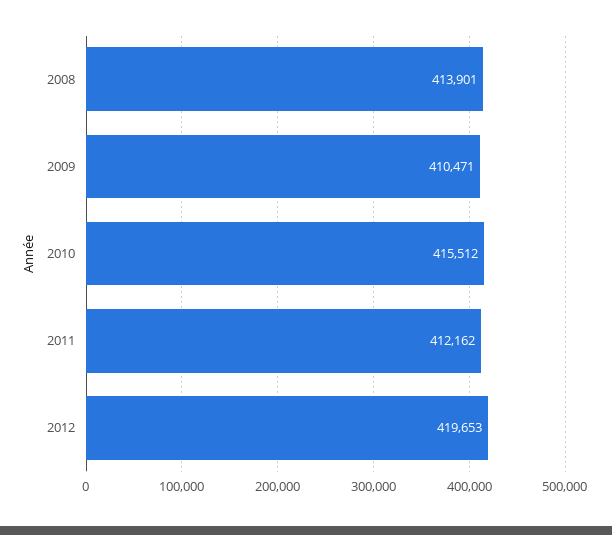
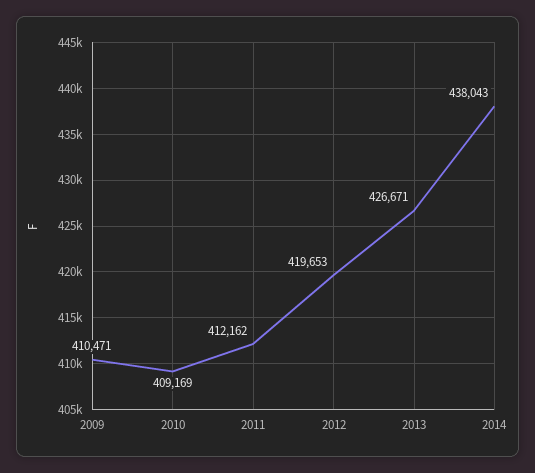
2008: 413901 -> none
2010: 415512 -> 409169
2013: none -> 426671
2014: none -> 438043

